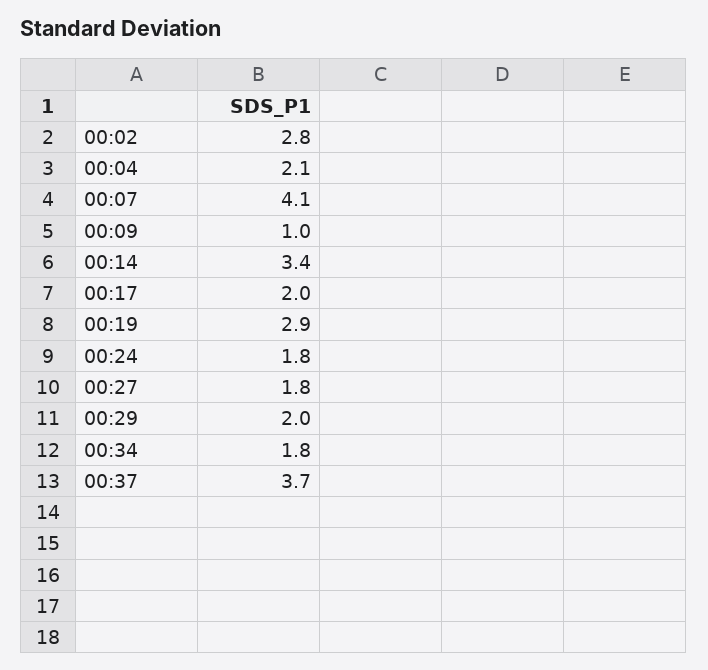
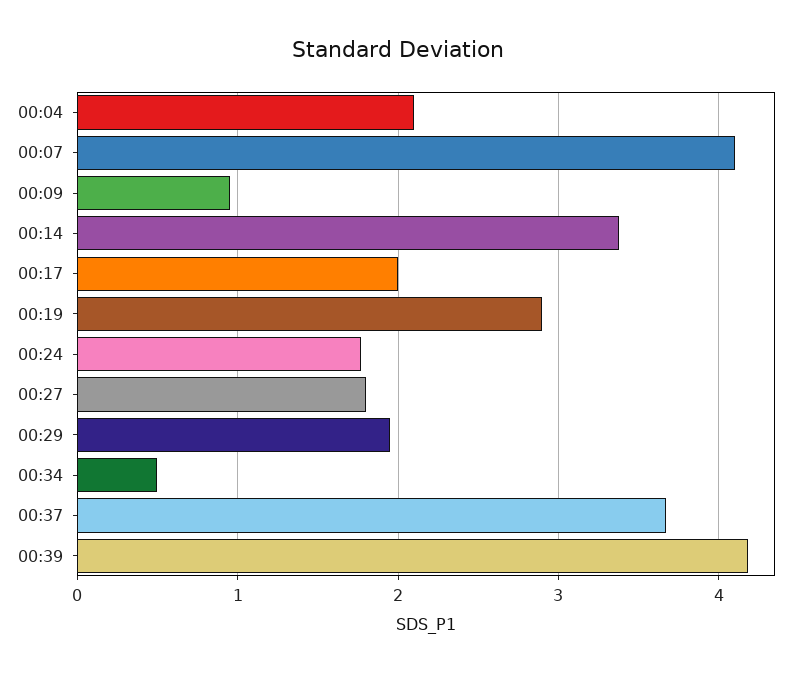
00:02: 2.8 -> none
00:34: 1.8 -> 0.5
00:39: none -> 4.2

